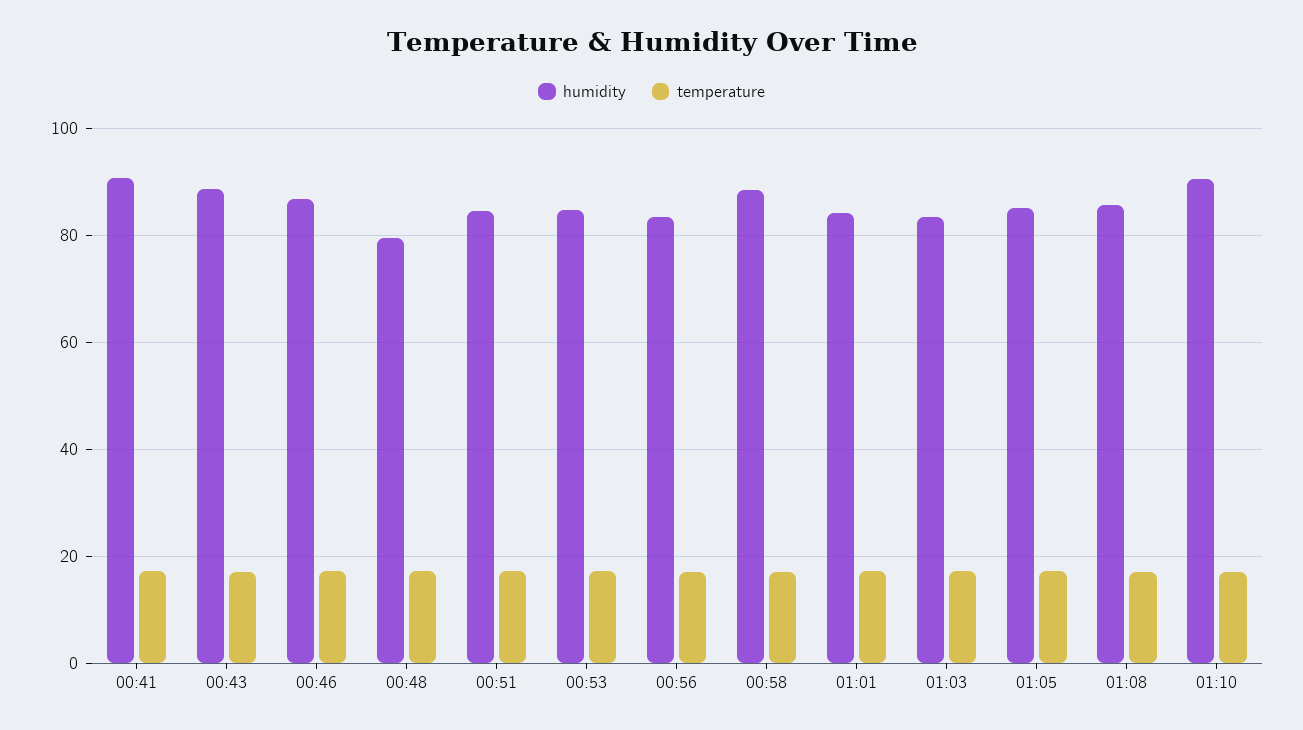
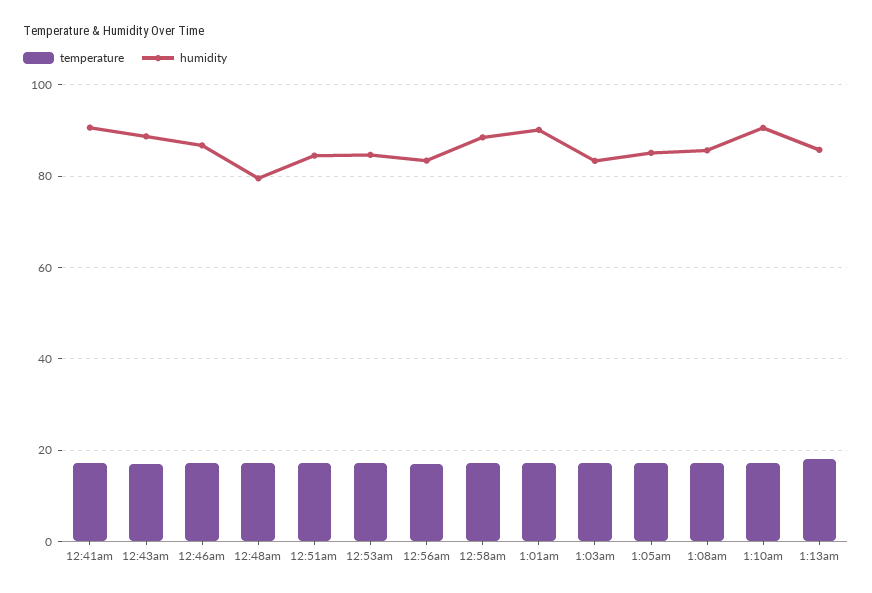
humidity, 01:01: 84 -> 90
temperature, 1:13am: none -> 18
humidity, 1:13am: none -> 86

